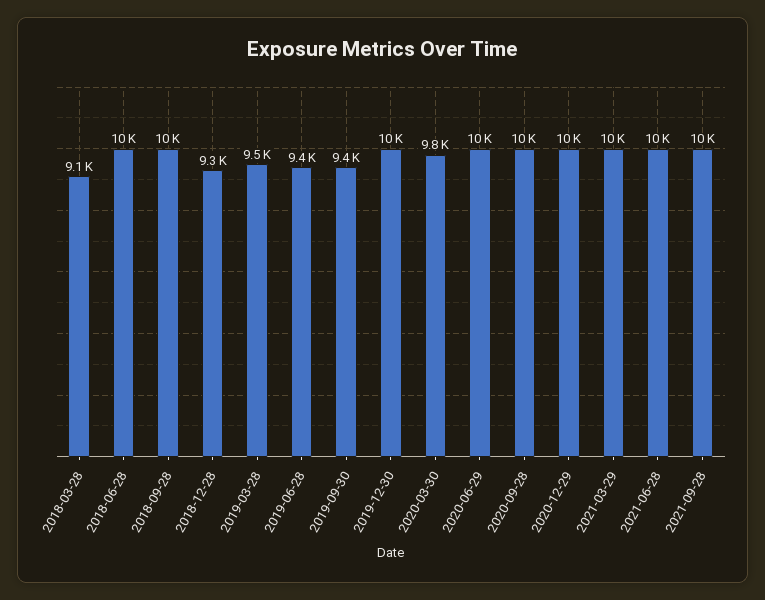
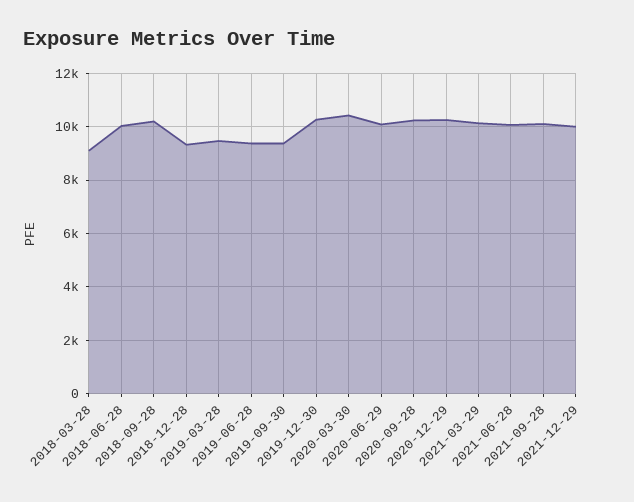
2020-03-30: 9800 -> 10500
2021-12-29: none -> 10000

